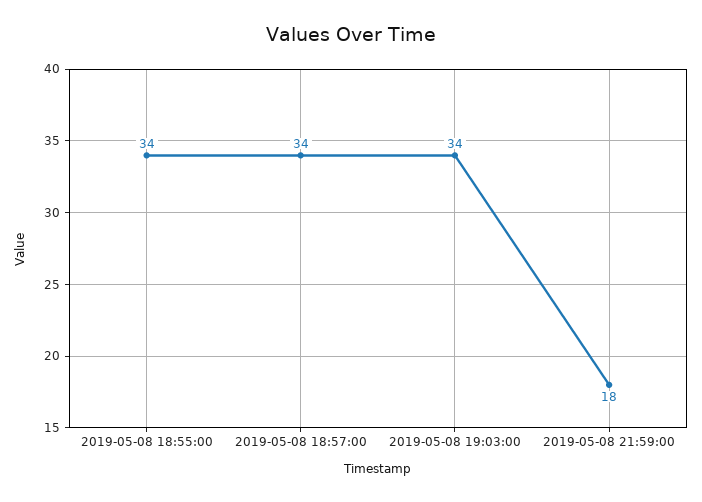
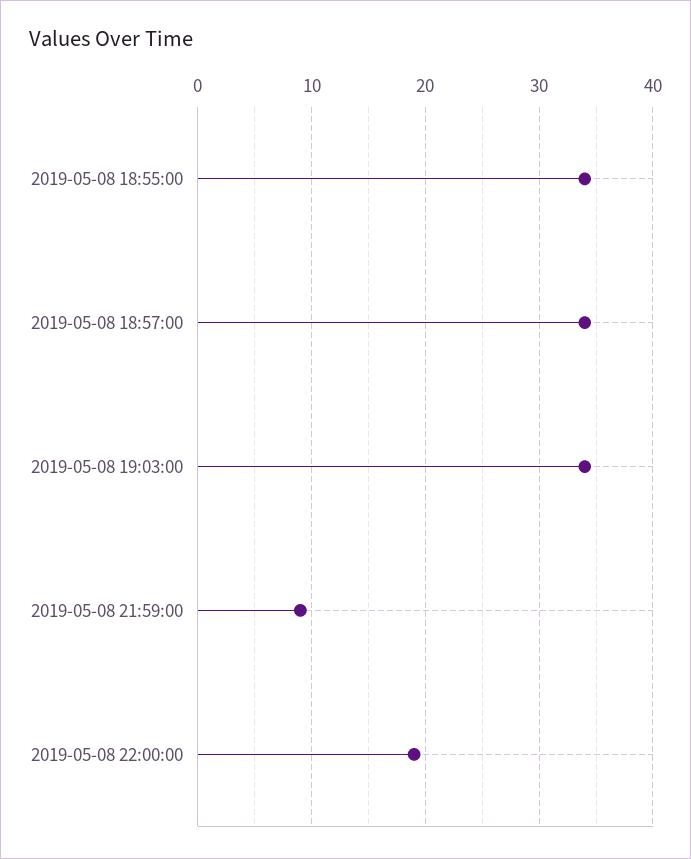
2019-05-08 21:59:00: 18 -> 9
2019-05-08 22:00:00: none -> 19

